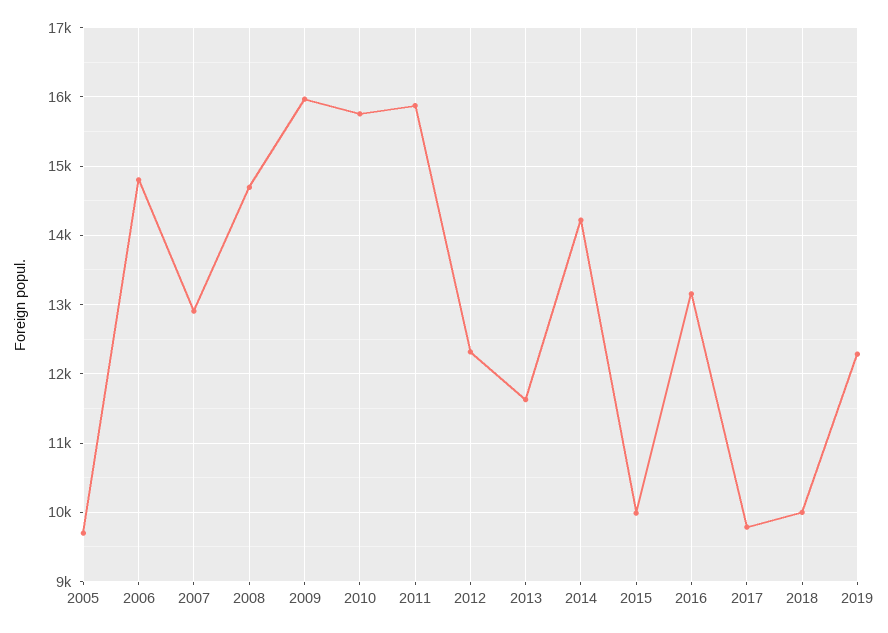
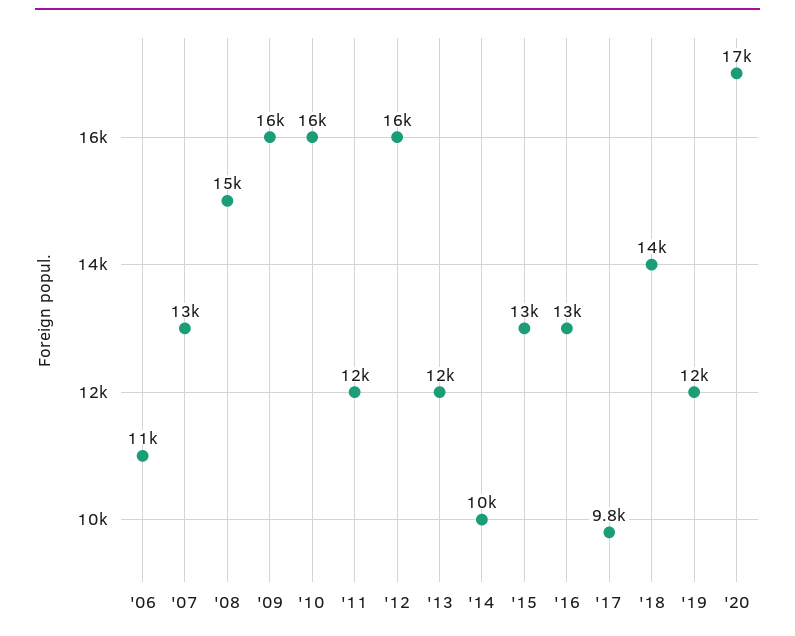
2005: 9700 -> none
2006: 14800 -> 11000
2011: 15900 -> 12000
2012: 12300 -> 16000
2014: 14200 -> 10000
2015: 10000 -> 13000
2018: 10000 -> 14000
'20: none -> 17000

